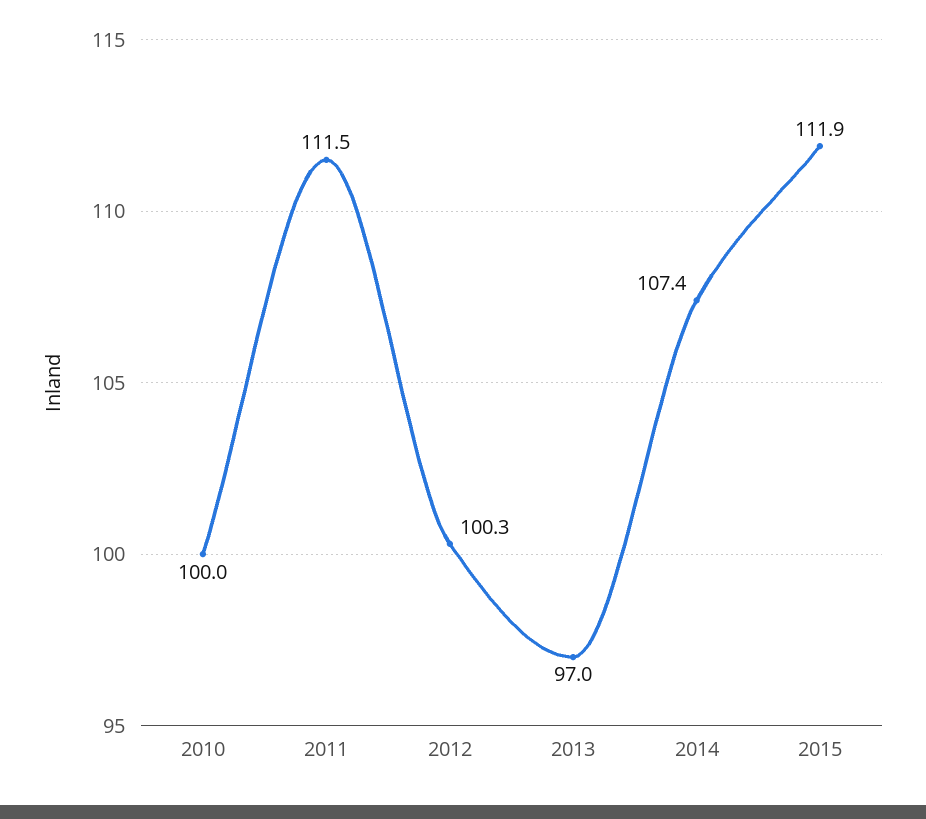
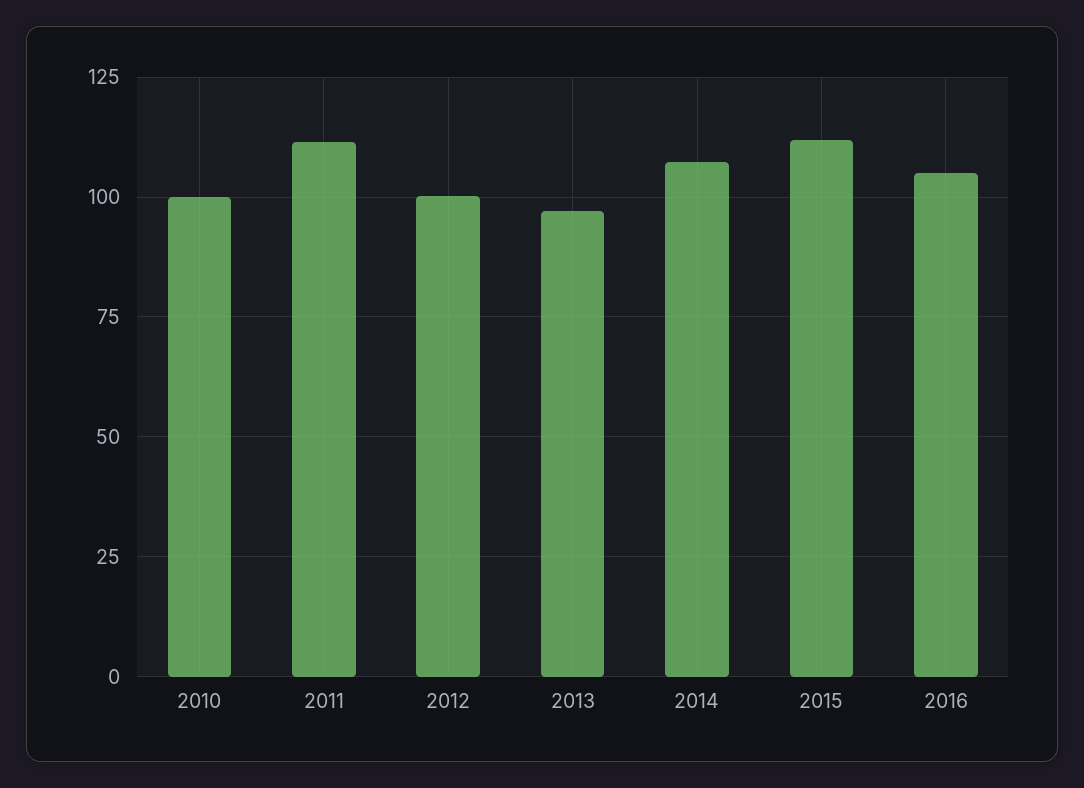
2016: none -> 105

